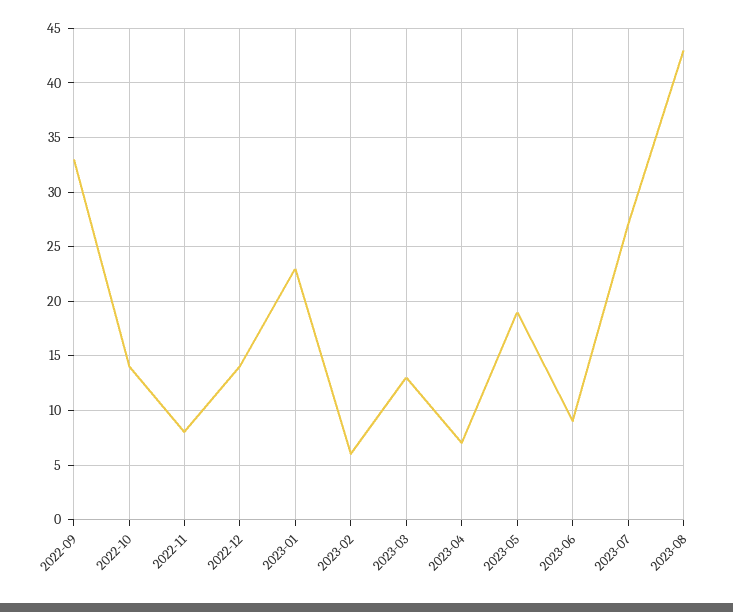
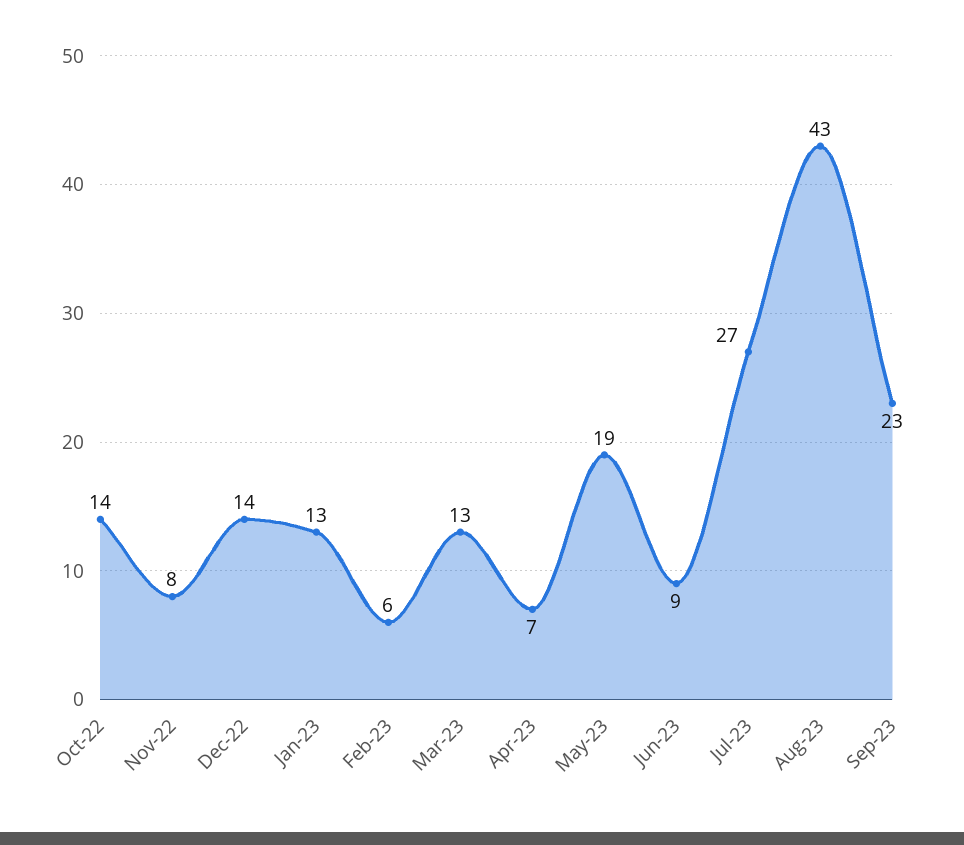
2022-09: 33 -> none
2023-01: 23 -> 13
Sep-23: none -> 23

